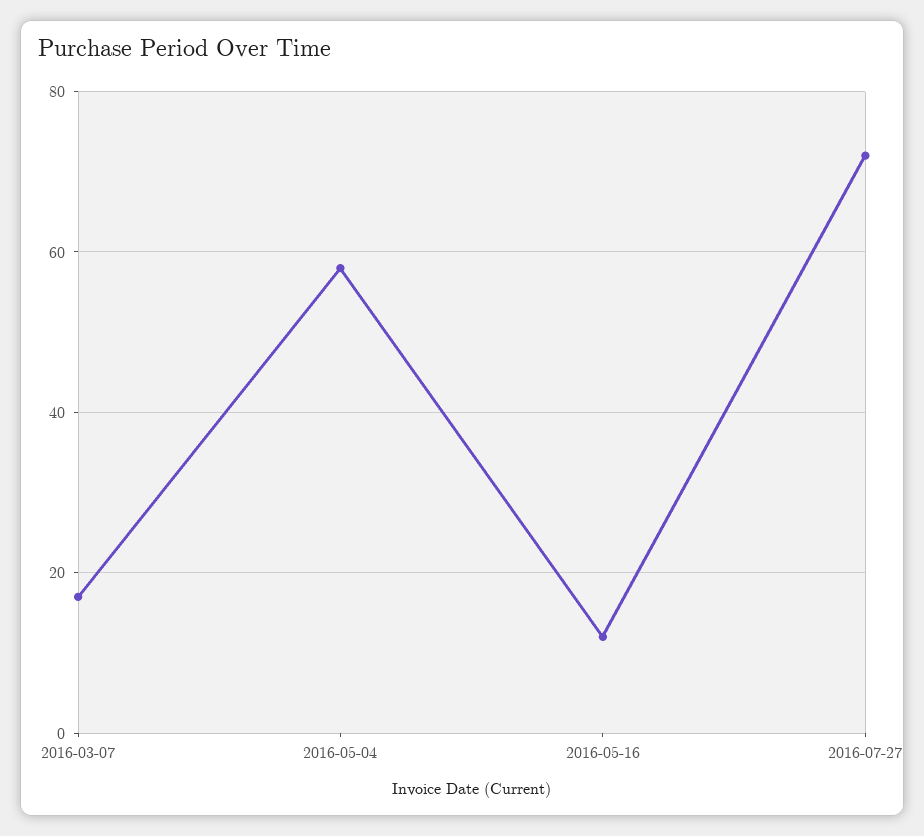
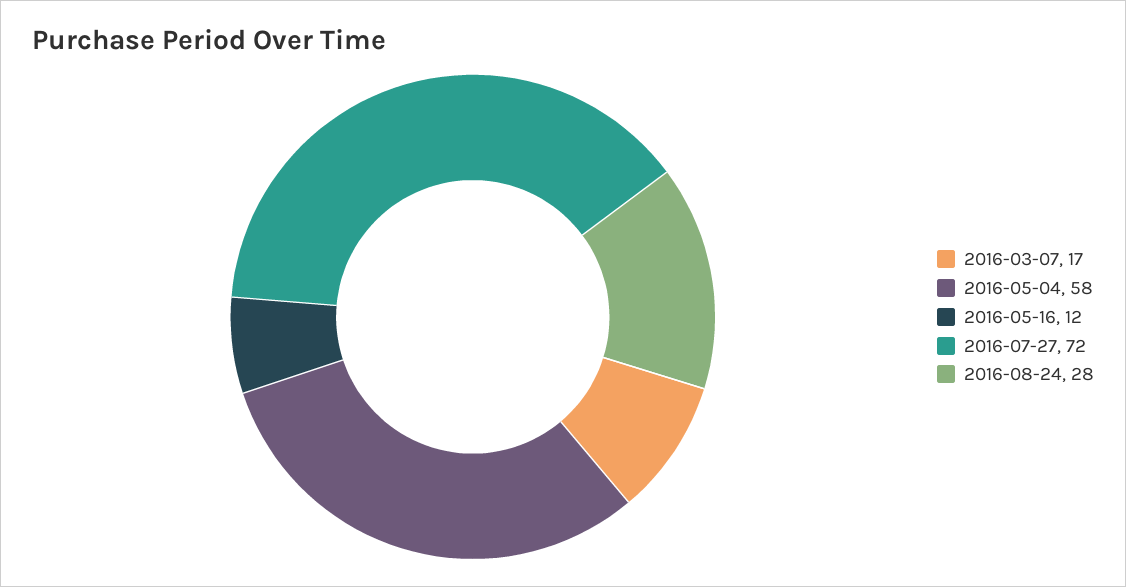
2016-08-24: none -> 28

